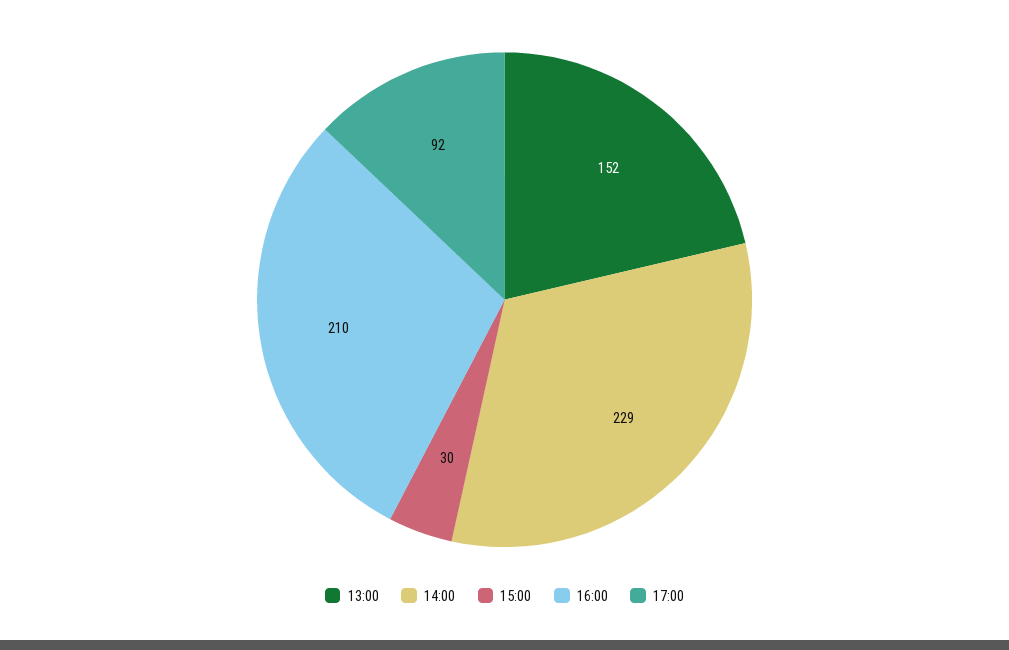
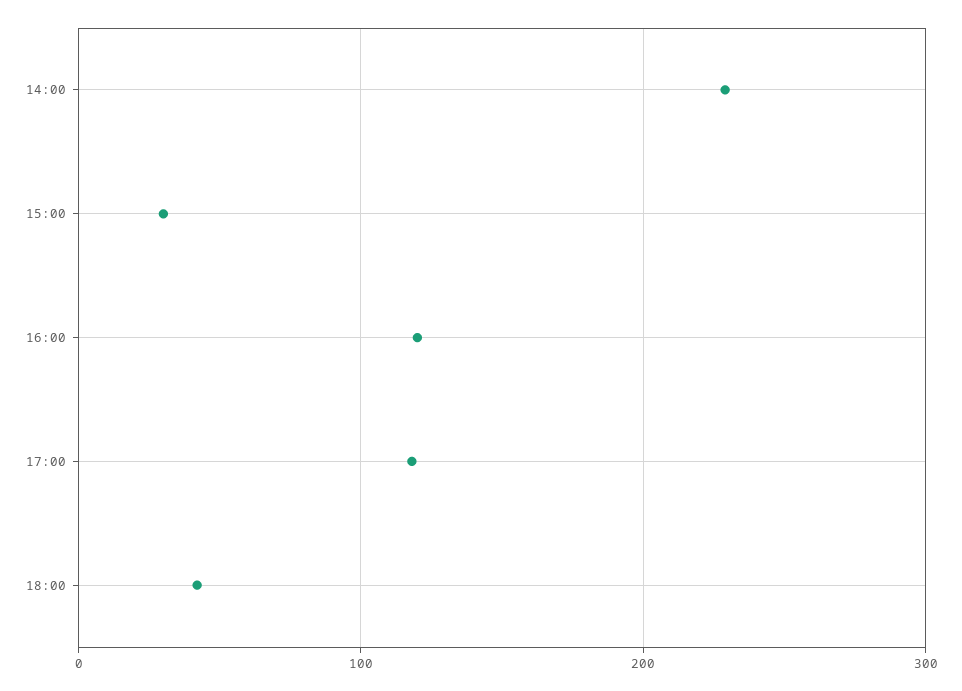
13:00: 152 -> none
16:00: 210 -> 120
17:00: 92 -> 120
18:00: none -> 40

